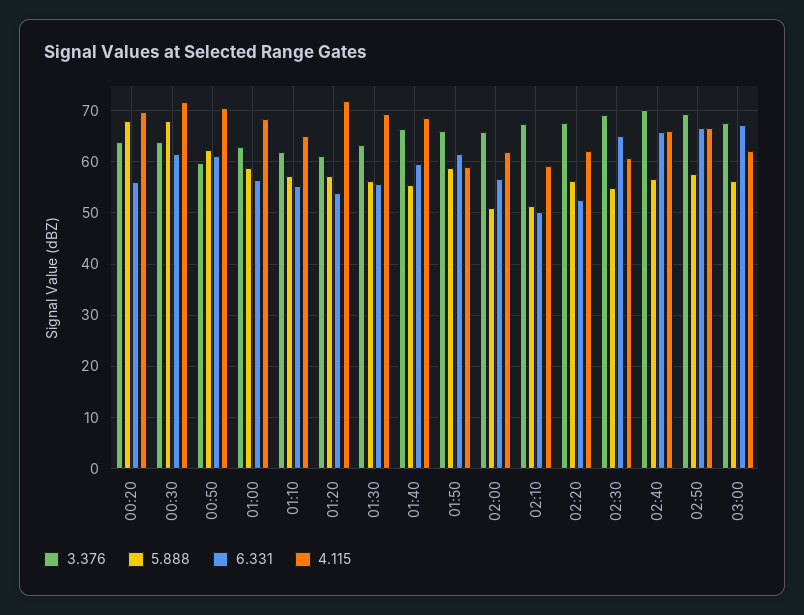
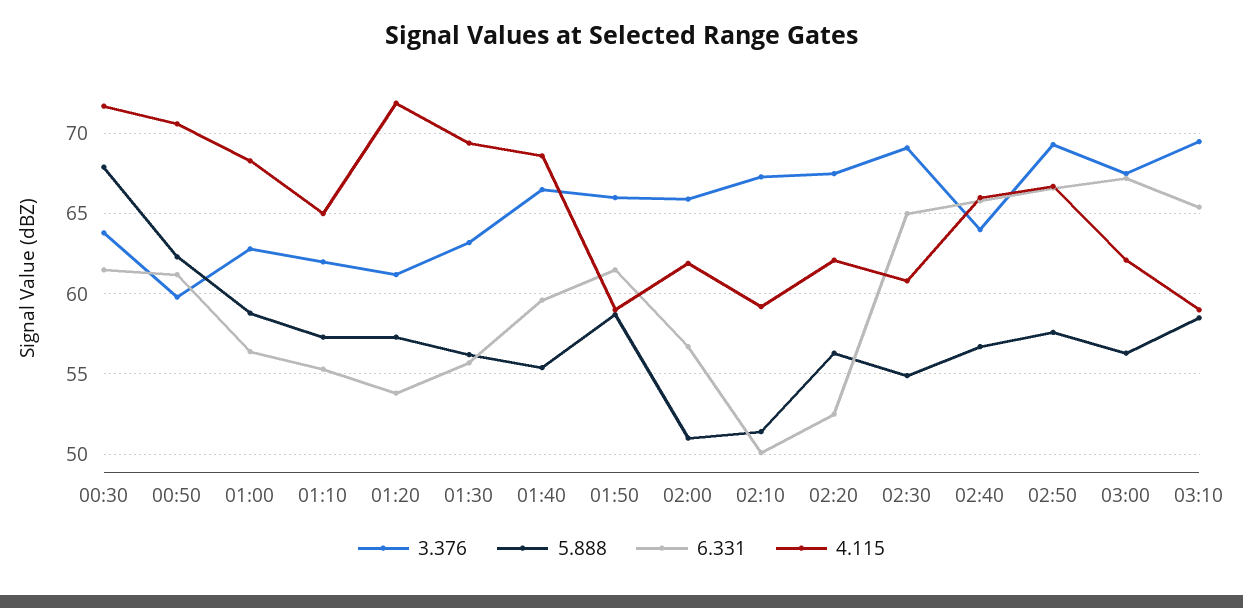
3.376, 00:20: 64 -> none
5.888, 00:20: 68 -> none
6.331, 00:20: 56 -> none
4.115, 00:20: 70 -> none
3.376, 02:40: 70 -> 64
3.376, 03:10: none -> 69.5
5.888, 03:10: none -> 58.5
6.331, 03:10: none -> 65.5
4.115, 03:10: none -> 59

